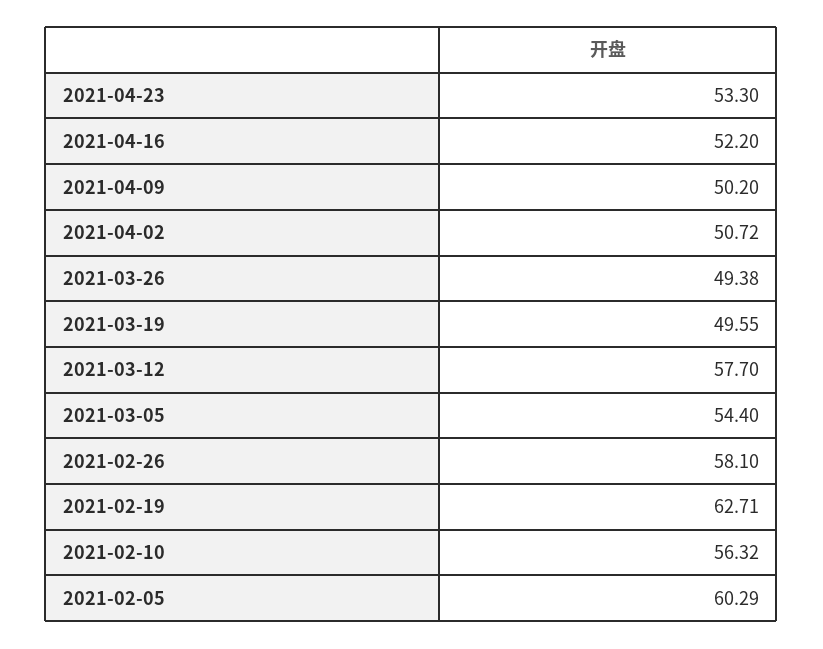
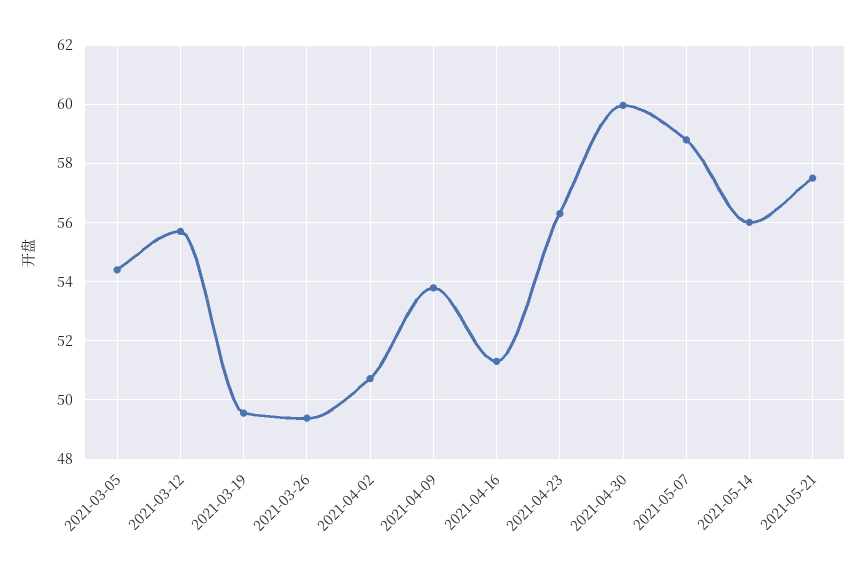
2021-04-23: 53.3 -> 56.25
2021-04-16: 52.2 -> 51.25
2021-04-09: 50.2 -> 53.75
2021-03-12: 57.7 -> 55.75
2021-02-26: 58.1 -> none
2021-02-19: 62.71 -> none
2021-02-10: 56.32 -> none
2021-02-05: 60.29 -> none
2021-04-30: none -> 60
2021-05-07: none -> 58.75
2021-05-14: none -> 56
2021-05-21: none -> 57.5

